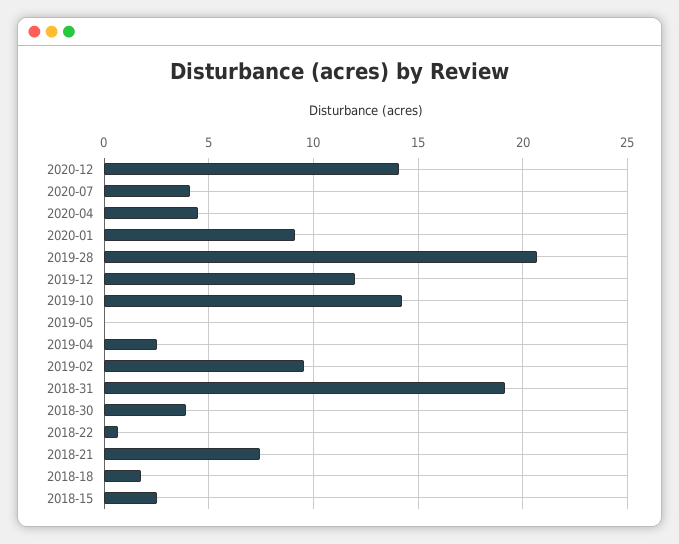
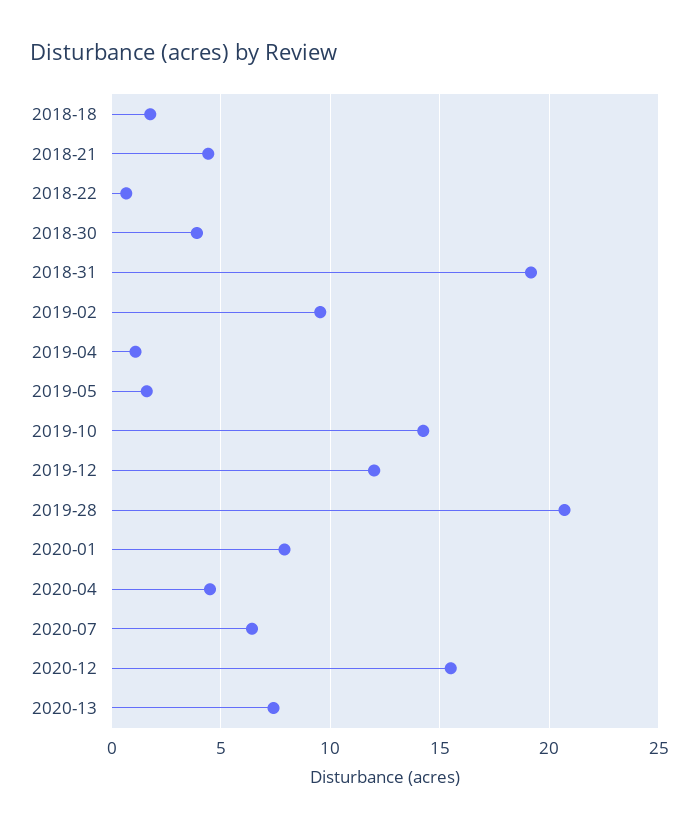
2020-12: 14 -> 15.5
2020-07: 4 -> 6.5
2020-01: 9 -> 8
2019-05: 0 -> 1.5
2019-04: 2.5 -> 1
2018-21: 7.5 -> 4.5
2018-15: 2.5 -> none
2020-13: none -> 7.5

